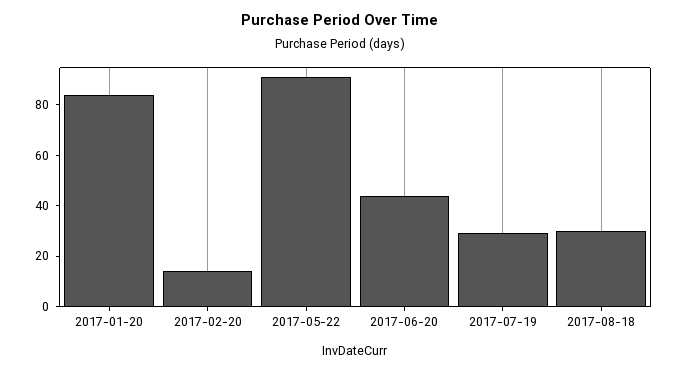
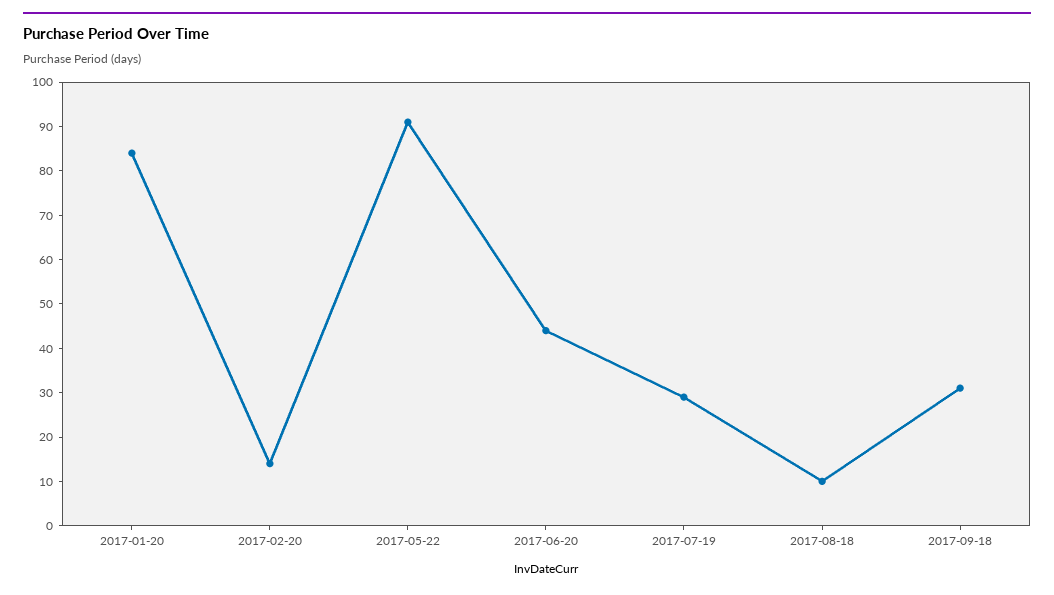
2017-08-18: 30 -> 10
2017-09-18: none -> 30

